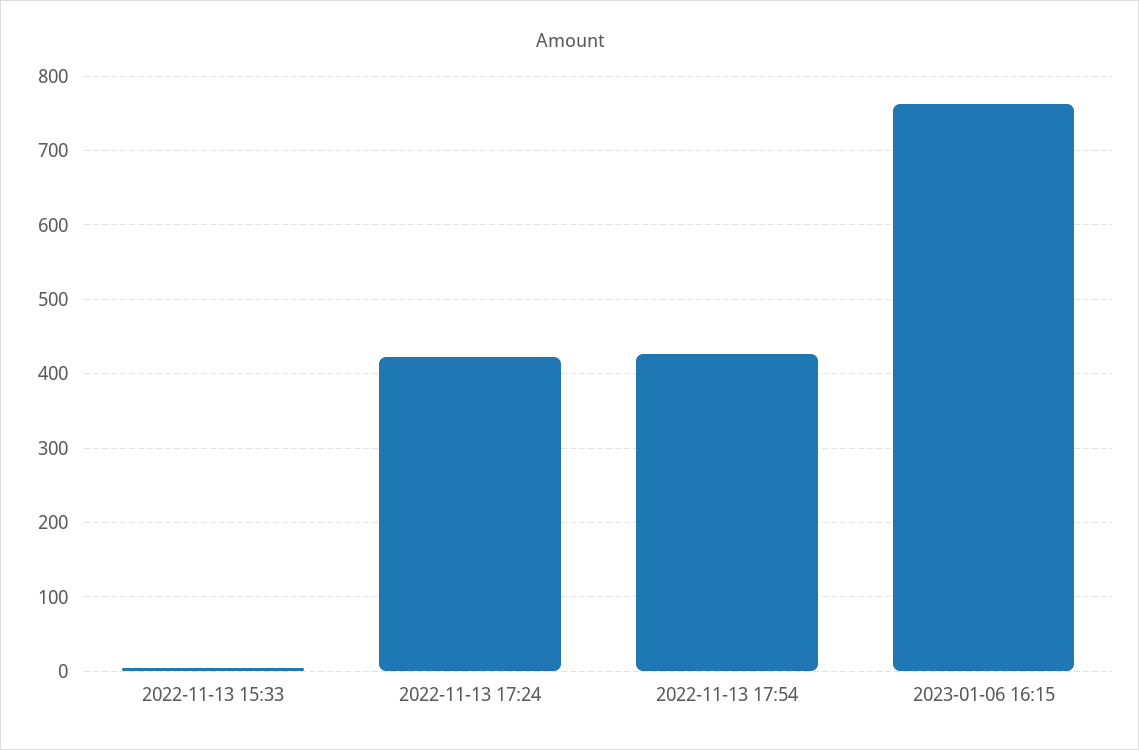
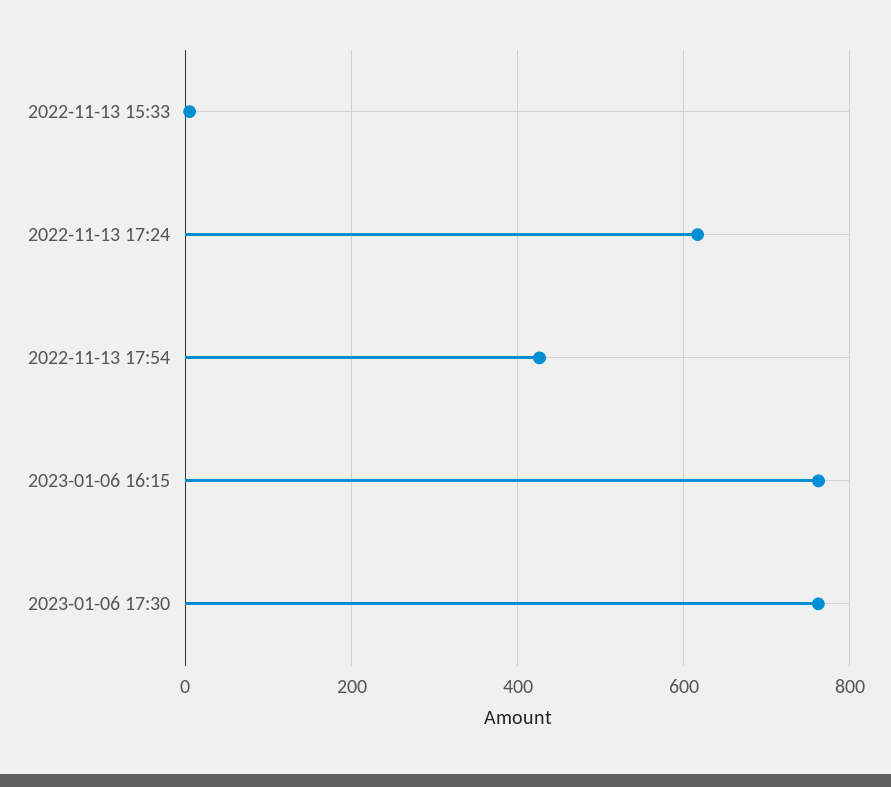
2022-11-13 17:24: 420 -> 620
2023-01-06 17:30: none -> 760

